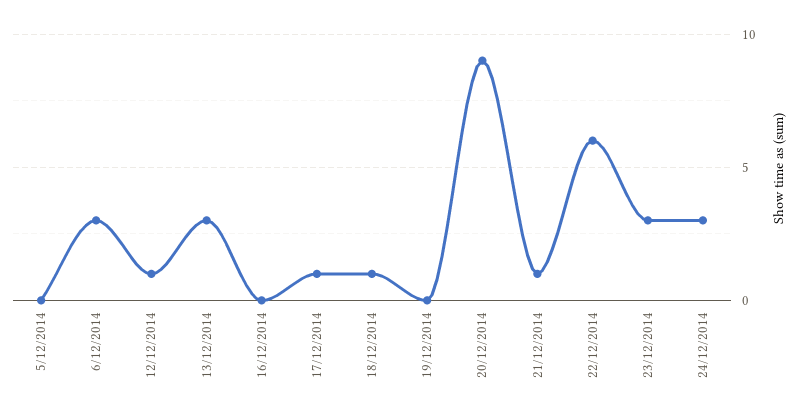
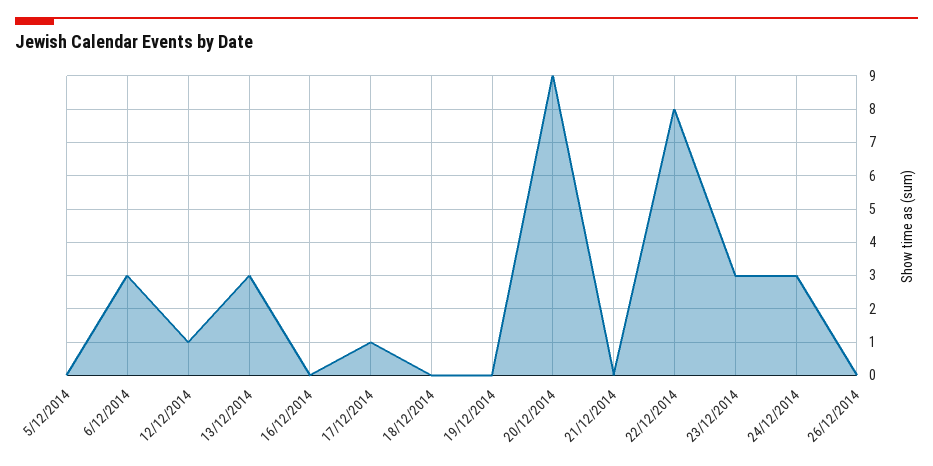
18/12/2014: 1 -> 0
21/12/2014: 1 -> 0
22/12/2014: 6 -> 8
26/12/2014: none -> 0

